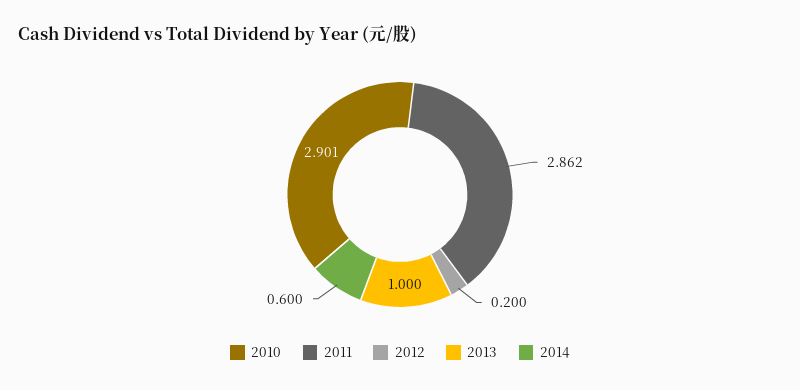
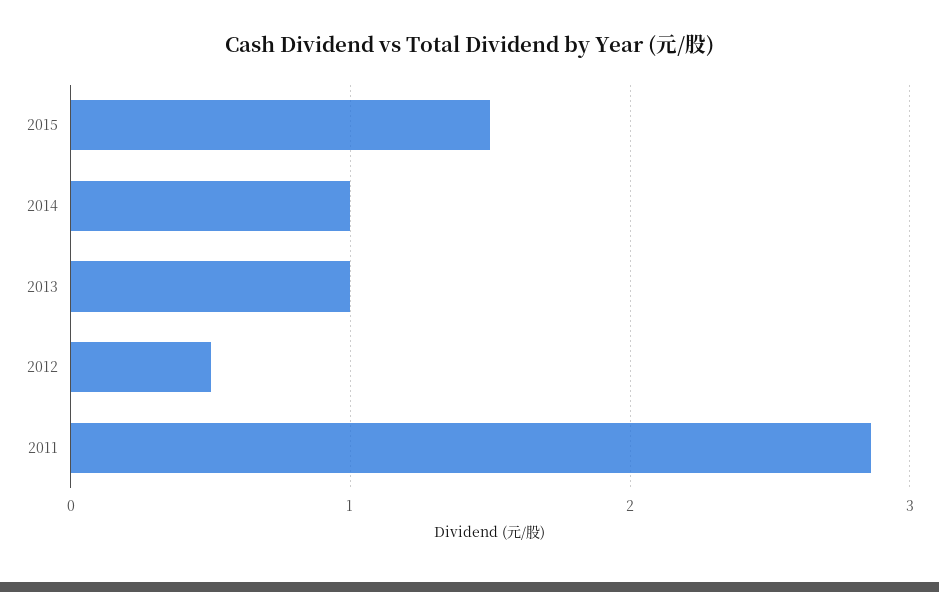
2010: 2.901 -> none
2012: 0.2 -> 0.5
2014: 0.6 -> 1
2015: none -> 1.5

